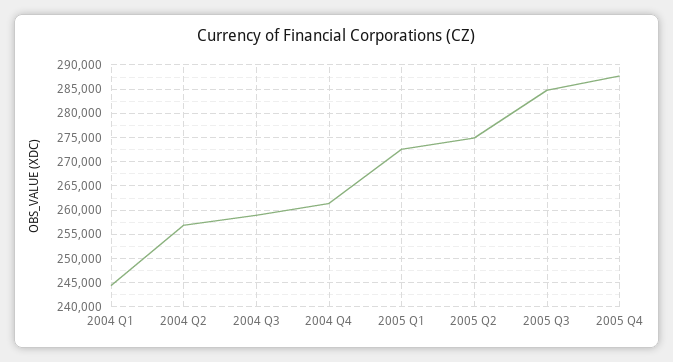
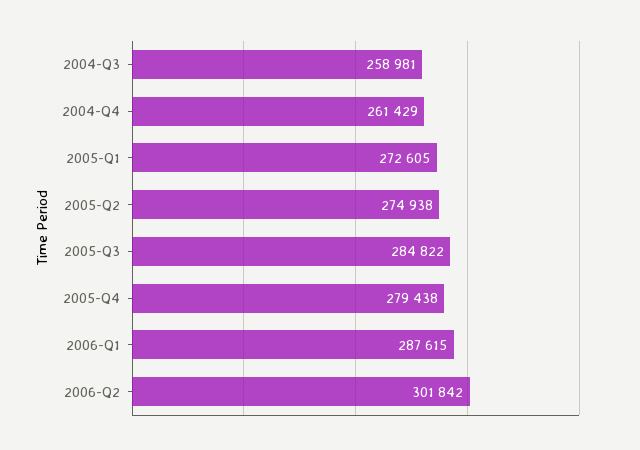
2004 Q1: 245000 -> none
2004 Q2: 257500 -> none
2005 Q4: 287500 -> 279438
2006-Q1: none -> 287615
2006-Q2: none -> 301842

